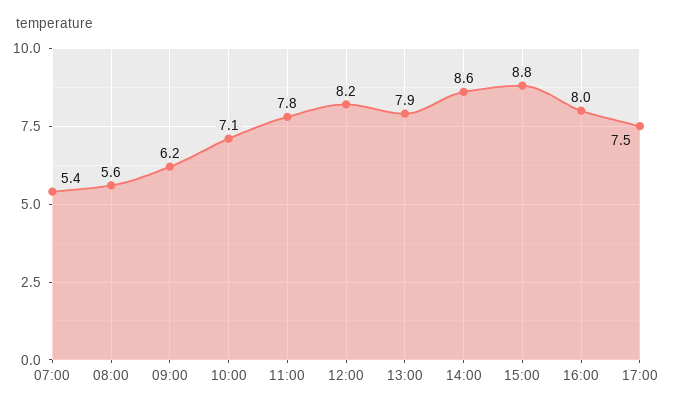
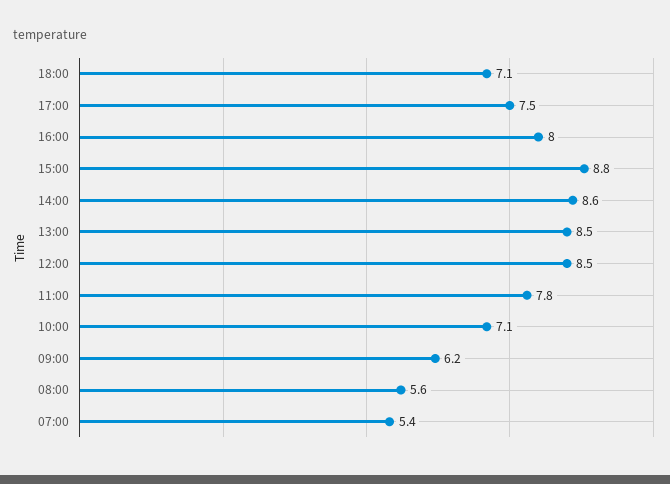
12:00: 8.2 -> 8.5
13:00: 7.9 -> 8.5
18:00: none -> 7.1

